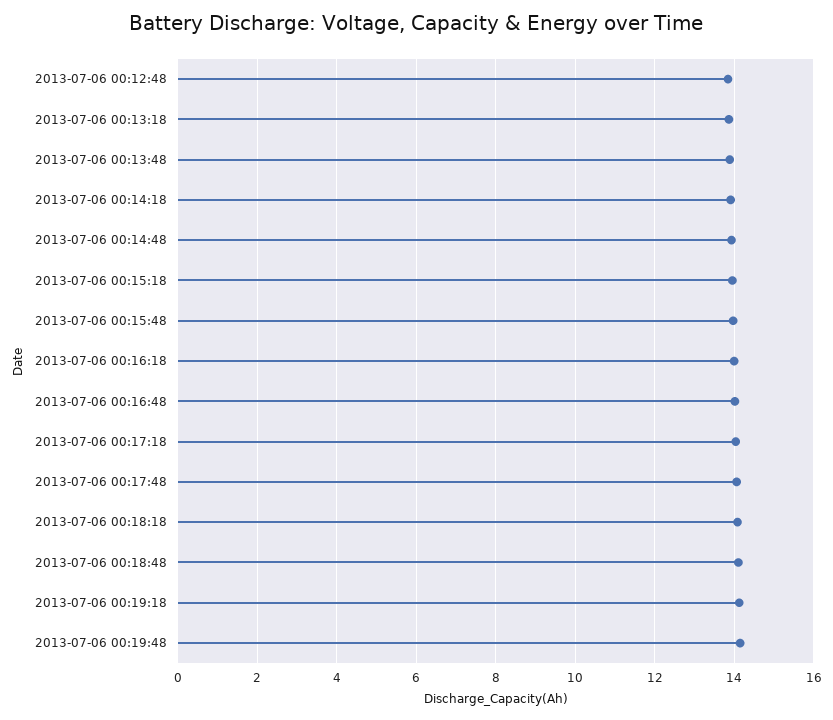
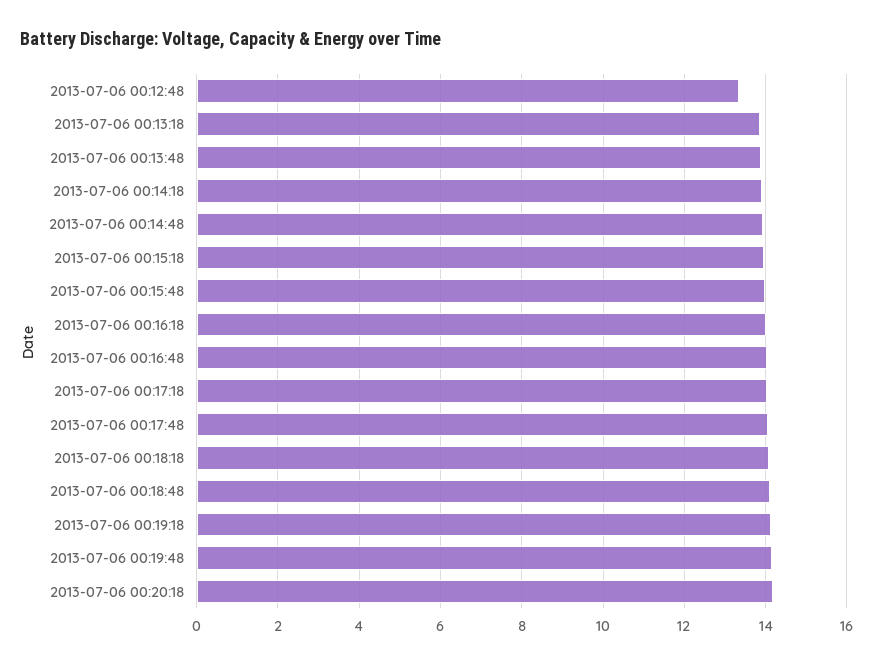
2013-07-06 00:12:48: 13.8 -> 13.4
2013-07-06 00:20:18: none -> 14.2

